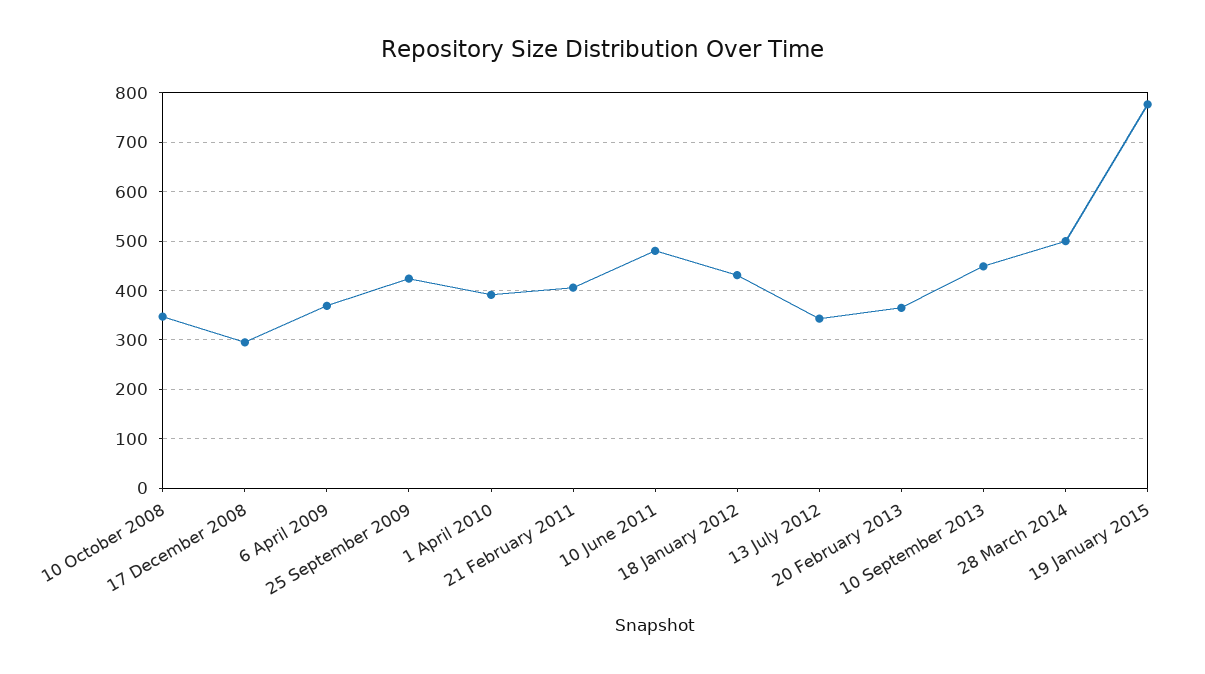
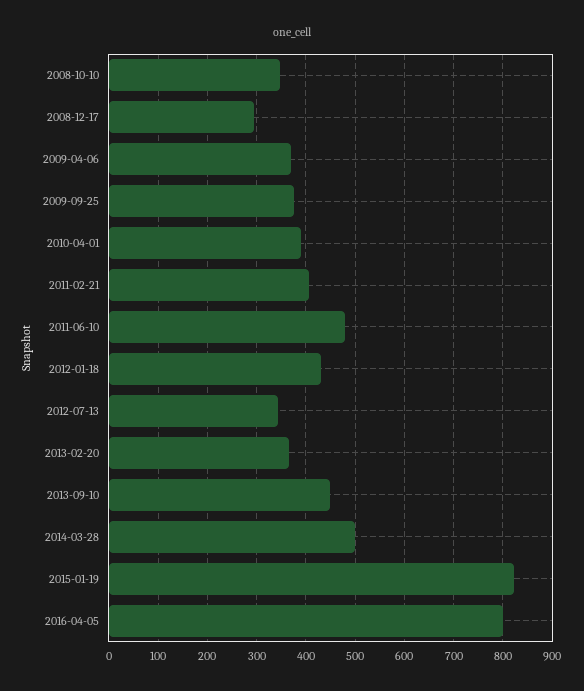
25 September 2009: 420 -> 380
19 January 2015: 780 -> 820
2016-04-05: none -> 800

